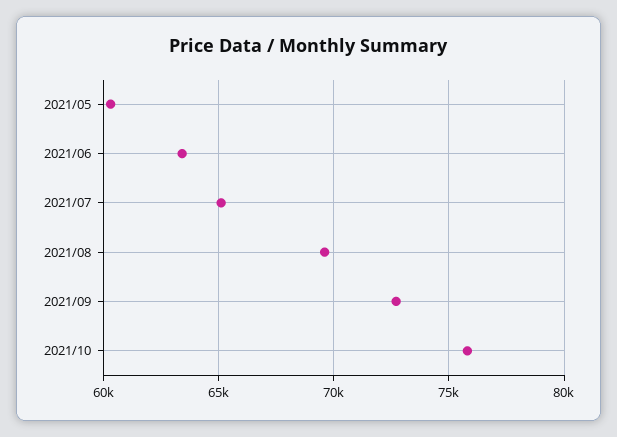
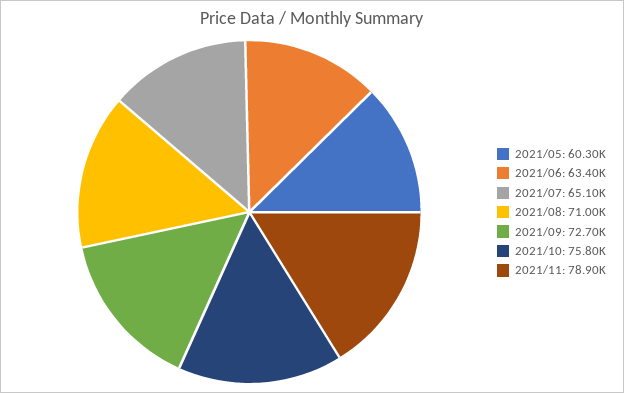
2021/08: 69500 -> 71000
2021/11: none -> 78900

